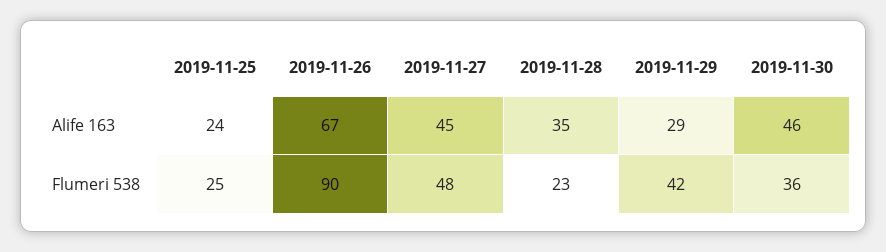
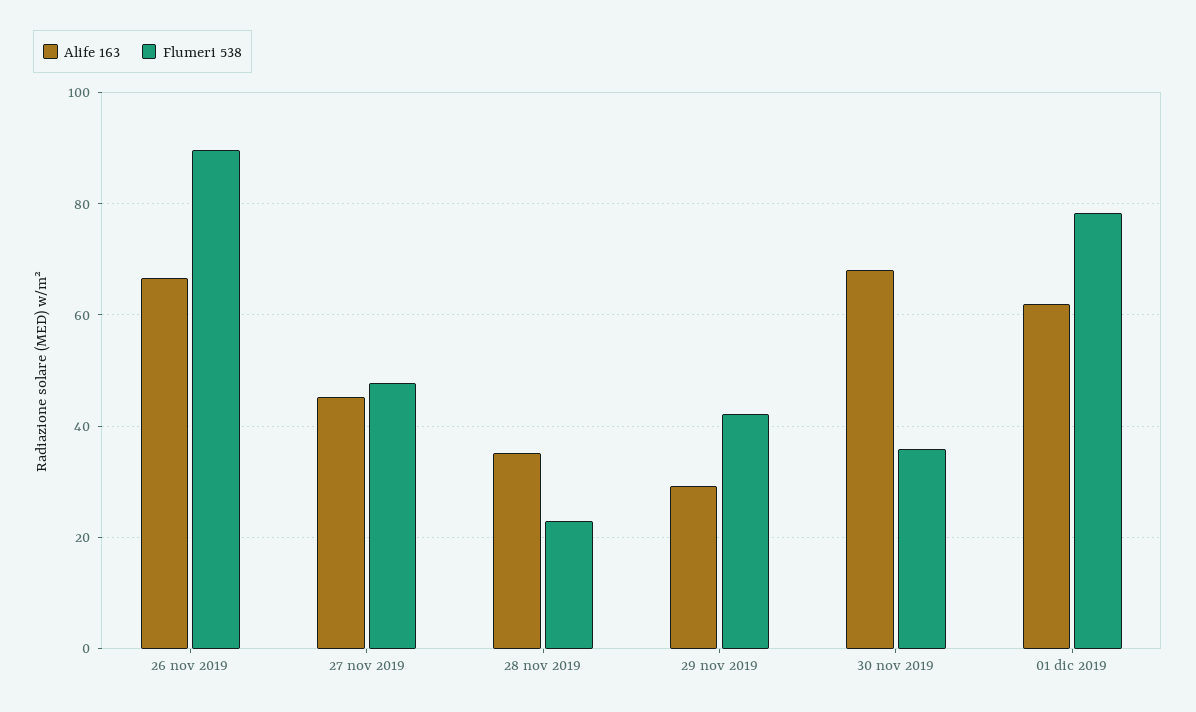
Alife 163, 2019-11-25: 24 -> none
Alife 163, 2019-11-30: 46 -> 68
Flumeri 538, 2019-11-25: 25 -> none
Alife 163, 01 dic 2019: none -> 62
Flumeri 538, 01 dic 2019: none -> 78

